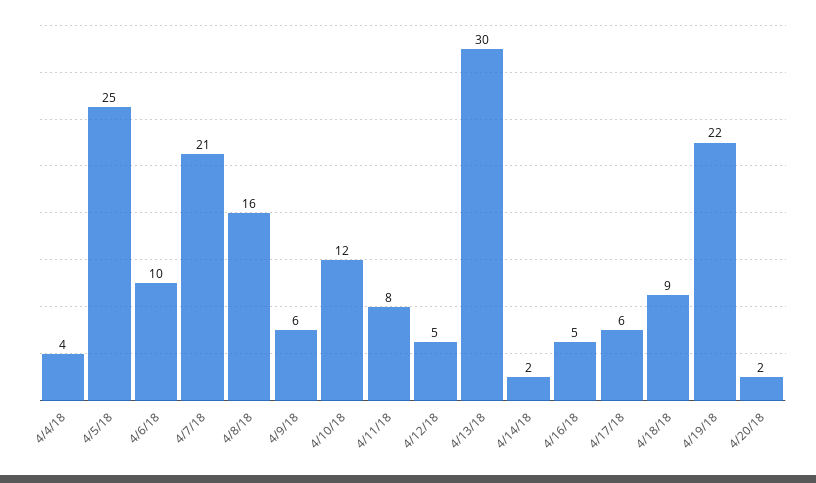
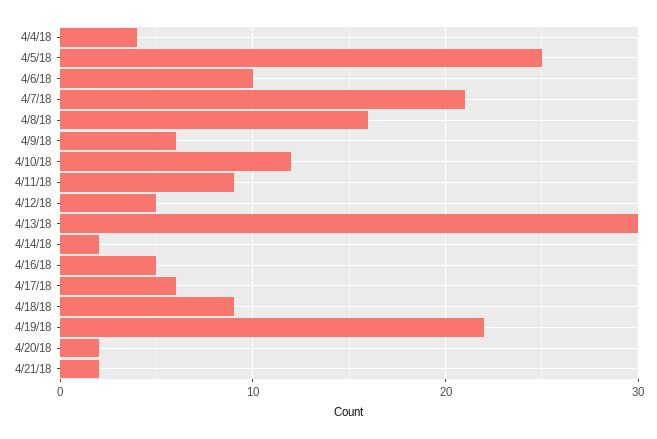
4/11/18: 8 -> 9
4/21/18: none -> 2

